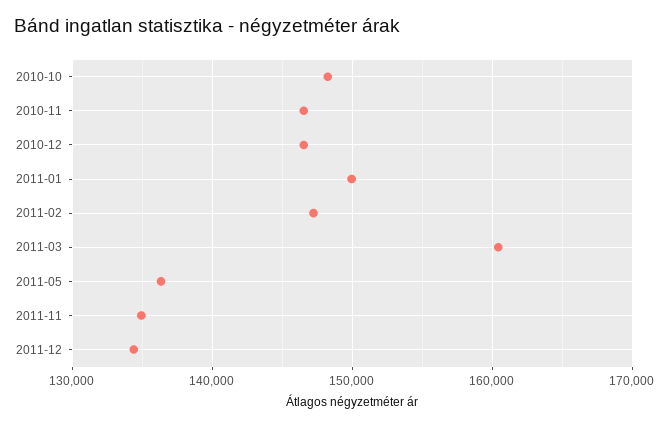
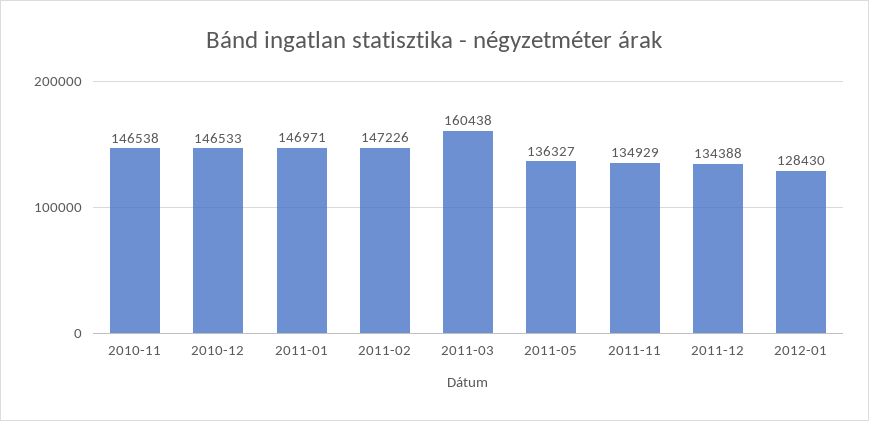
2010-10: 148000 -> none
2011-01: 150000 -> 146971
2012-01: none -> 128430

